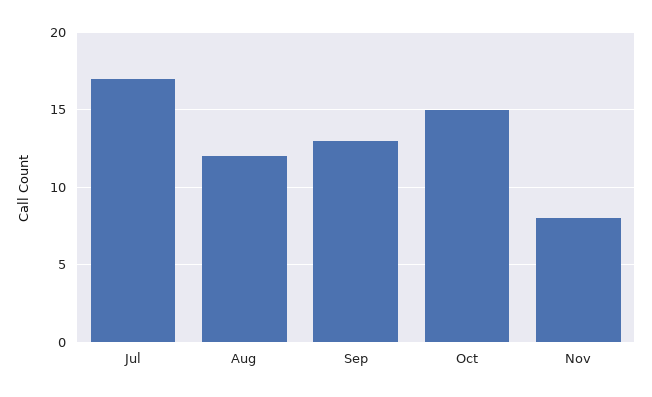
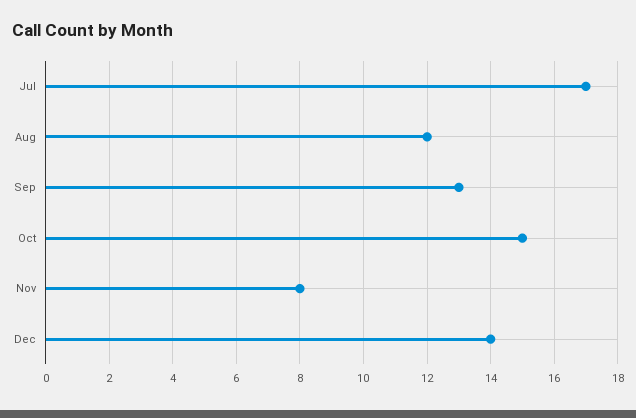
Dec: none -> 14

